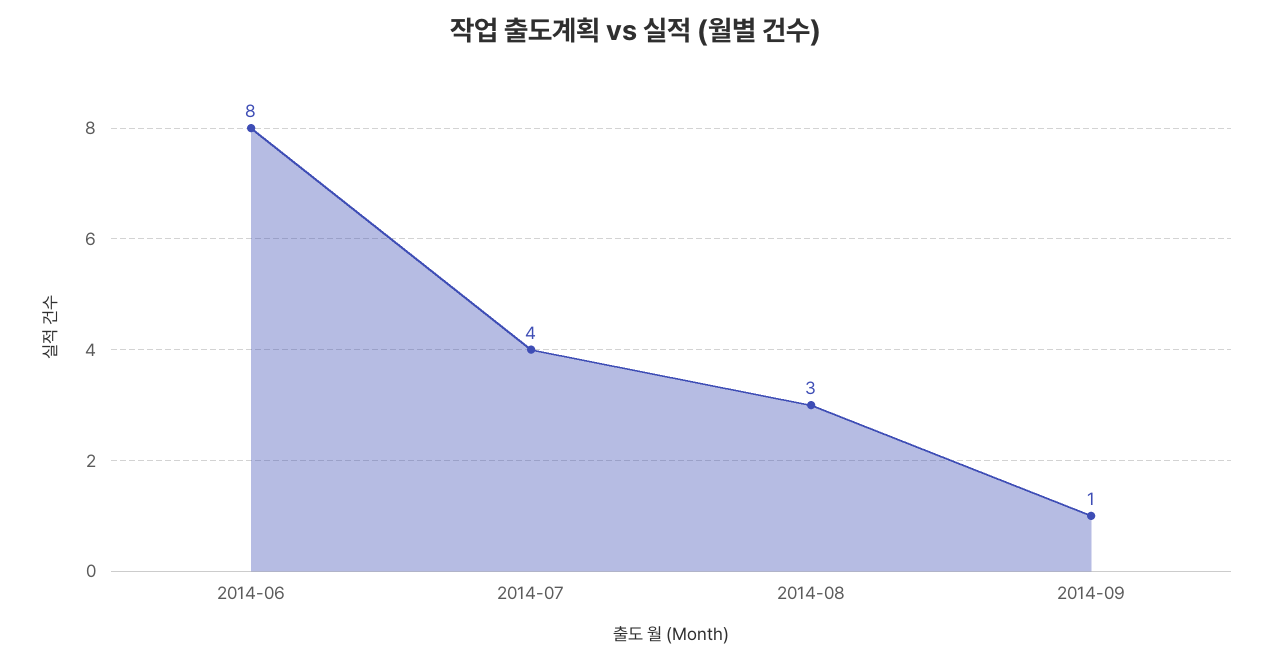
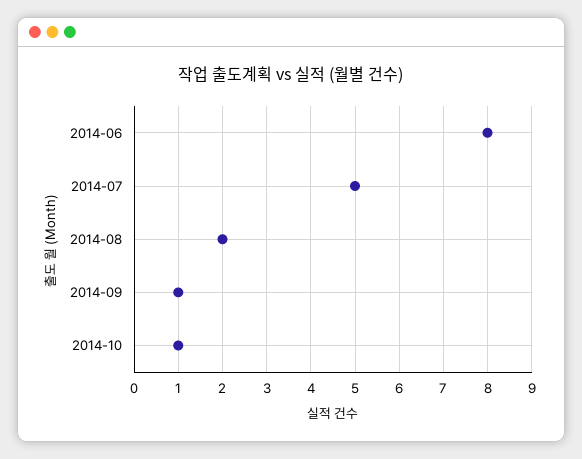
2014-07: 4 -> 5
2014-08: 3 -> 2
2014-10: none -> 1

